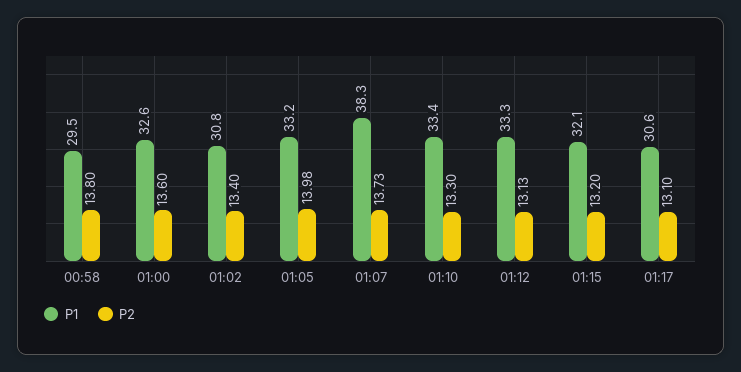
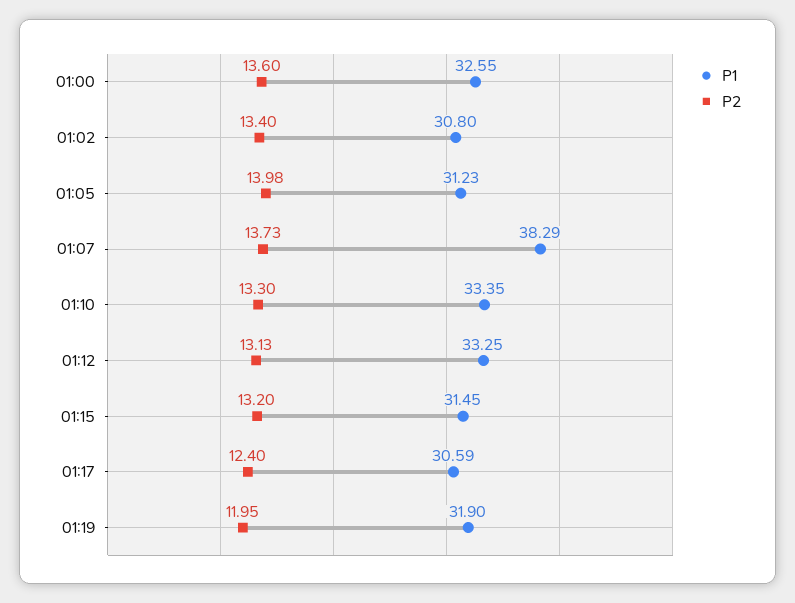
P1, 00:58: 29.5 -> none
P2, 00:58: 13.8 -> none
P1, 01:05: 33.2 -> 31.23
P1, 01:15: 32.1 -> 31.45
P2, 01:17: 13.1 -> 12.4
P1, 01:19: none -> 31.9
P2, 01:19: none -> 11.95

